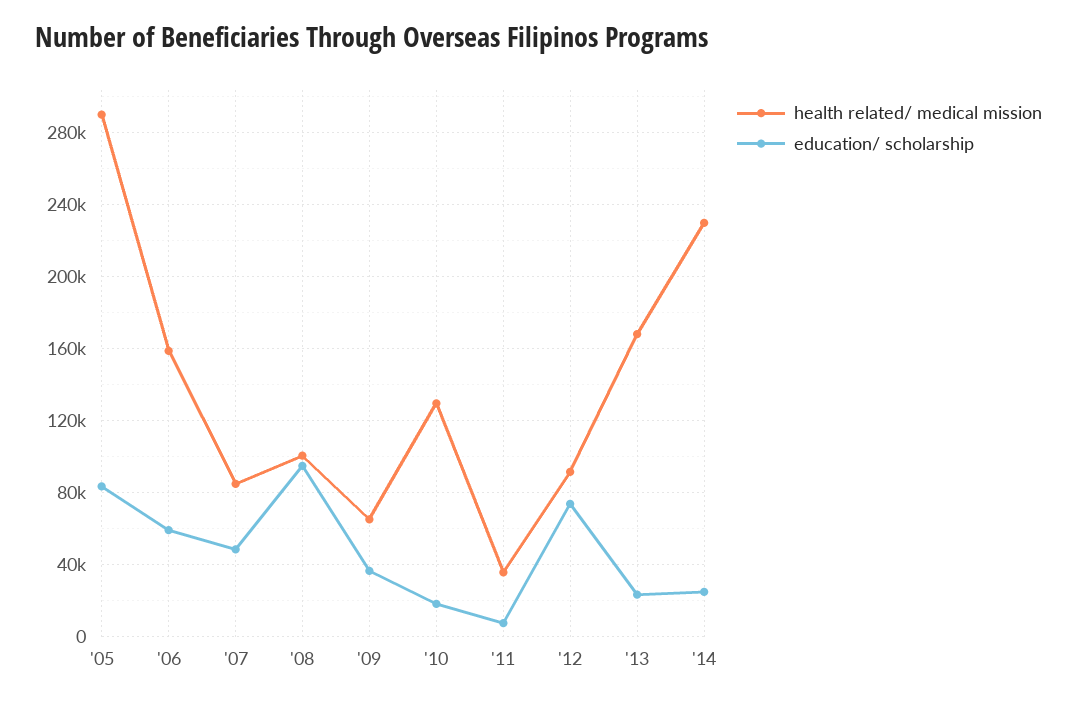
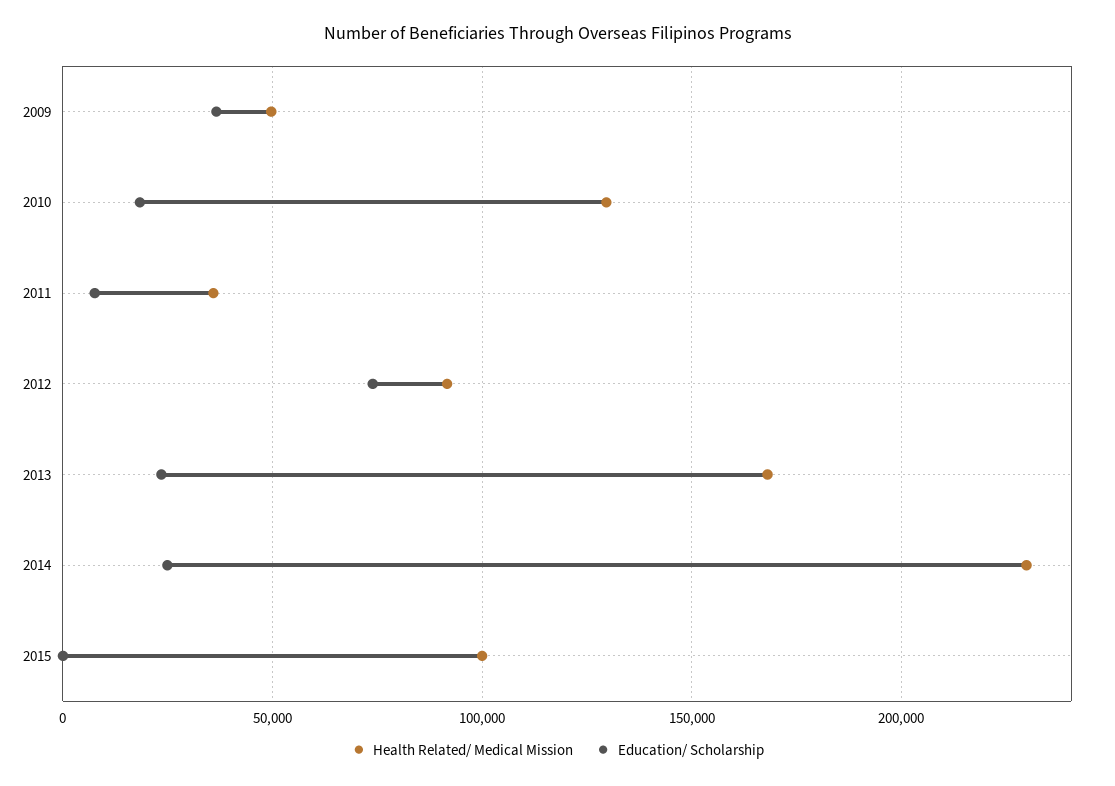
health related/ medical mission, '05: 290000 -> none
education/ scholarship, '05: 85000 -> none
health related/ medical mission, '06: 160000 -> none
education/ scholarship, '06: 60000 -> none
health related/ medical mission, '07: 85000 -> none
education/ scholarship, '07: 50000 -> none
health related/ medical mission, '08: 100000 -> none
education/ scholarship, '08: 95000 -> none
health related/ medical mission, '09: 65000 -> 50000
health related/ medical mission, 2015: none -> 100000
education/ scholarship, 2015: none -> 0

